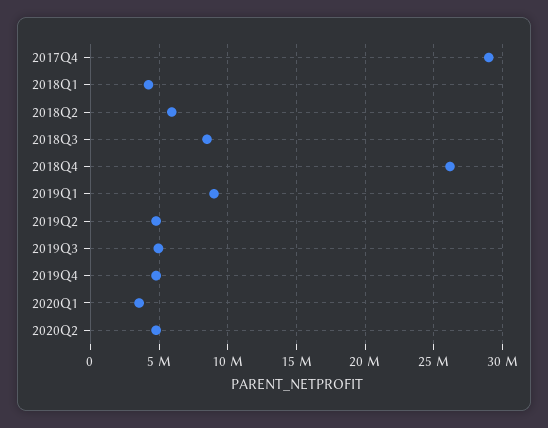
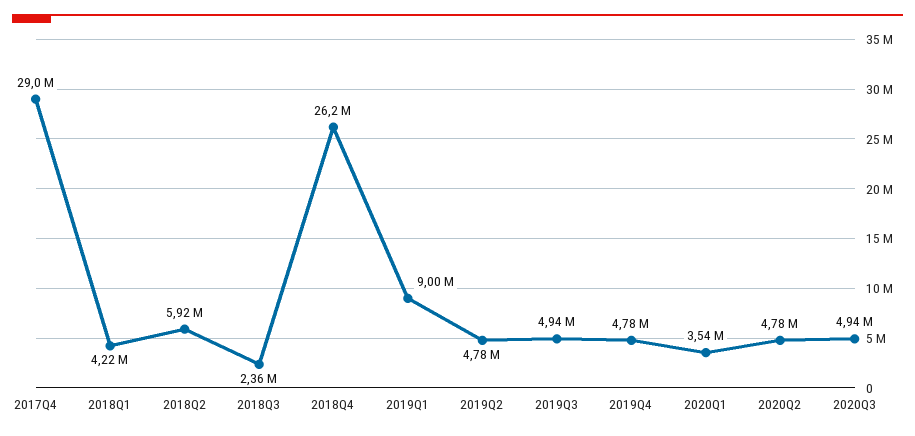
2018Q3: 8500000 -> 2360000
2020Q3: none -> 4940000

